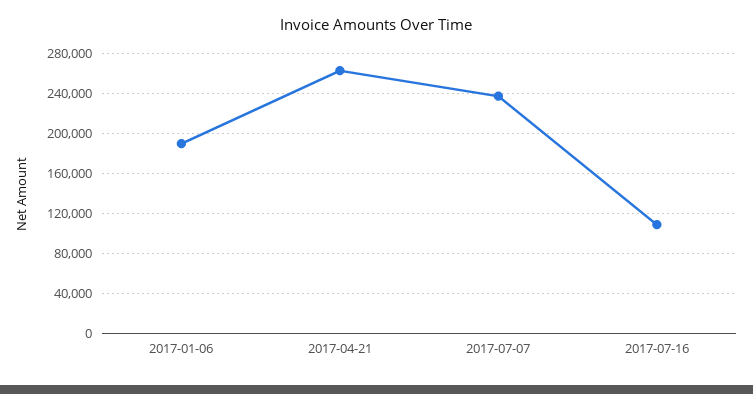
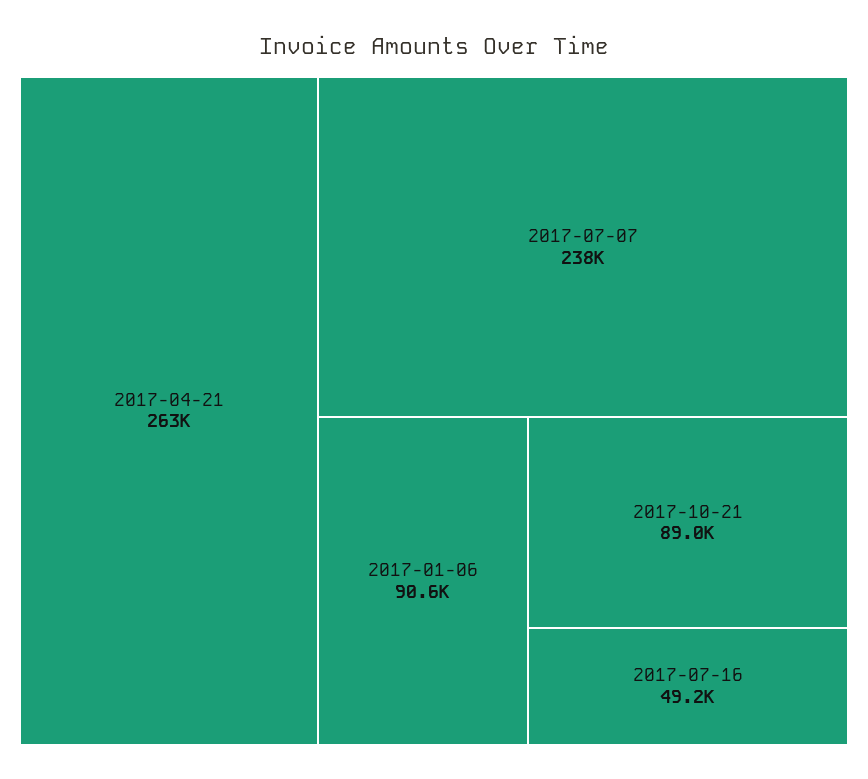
2017-01-06: 190000 -> 90600
2017-07-16: 110000 -> 49200
2017-10-21: none -> 89000

